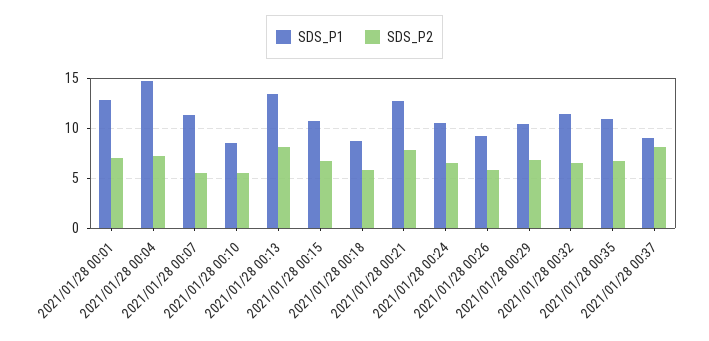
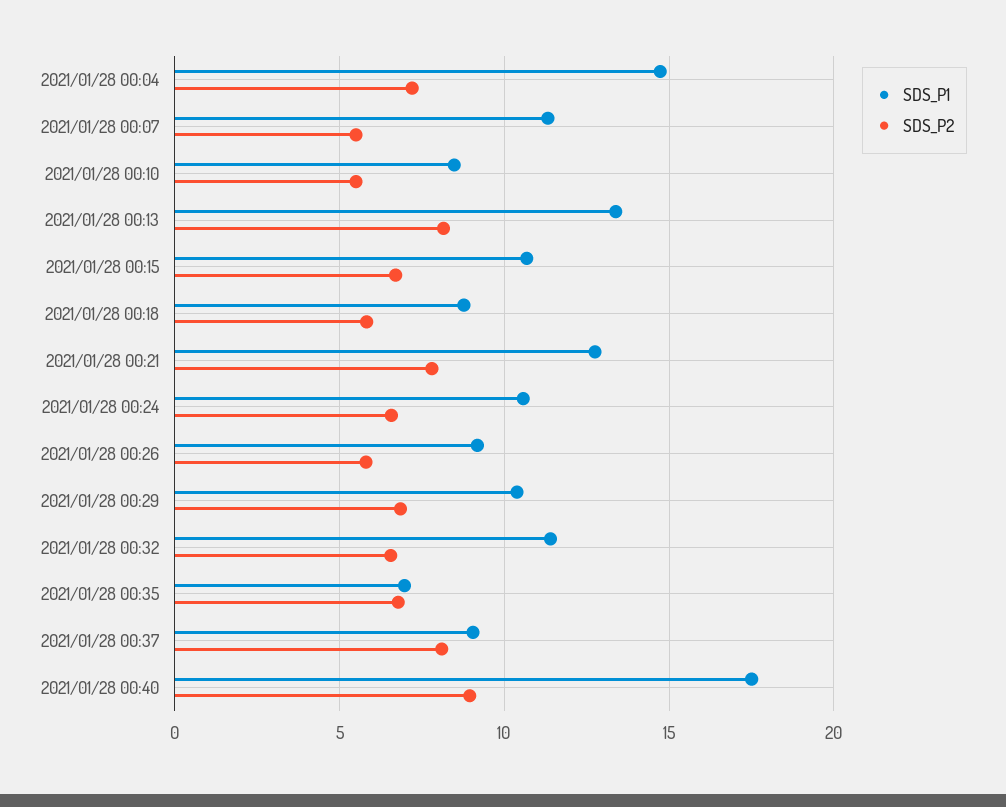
SDS_P1, 2021/01/28 00:01: 13 -> none
SDS_P2, 2021/01/28 00:01: 7 -> none
SDS_P1, 2021/01/28 00:35: 11 -> 7
SDS_P1, 2021/01/28 00:40: none -> 17.5
SDS_P2, 2021/01/28 00:40: none -> 9

